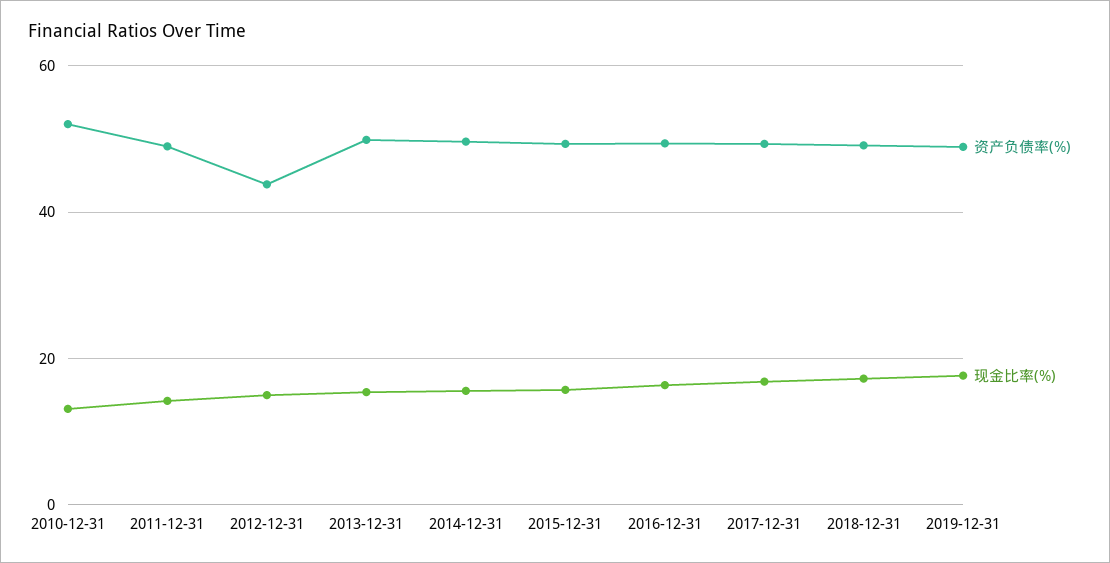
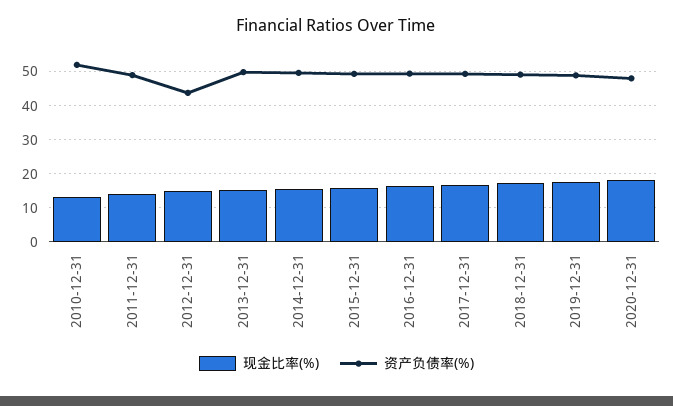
现金比率(%), 2020-12-31: none -> 18
资产负债率(%), 2020-12-31: none -> 48

